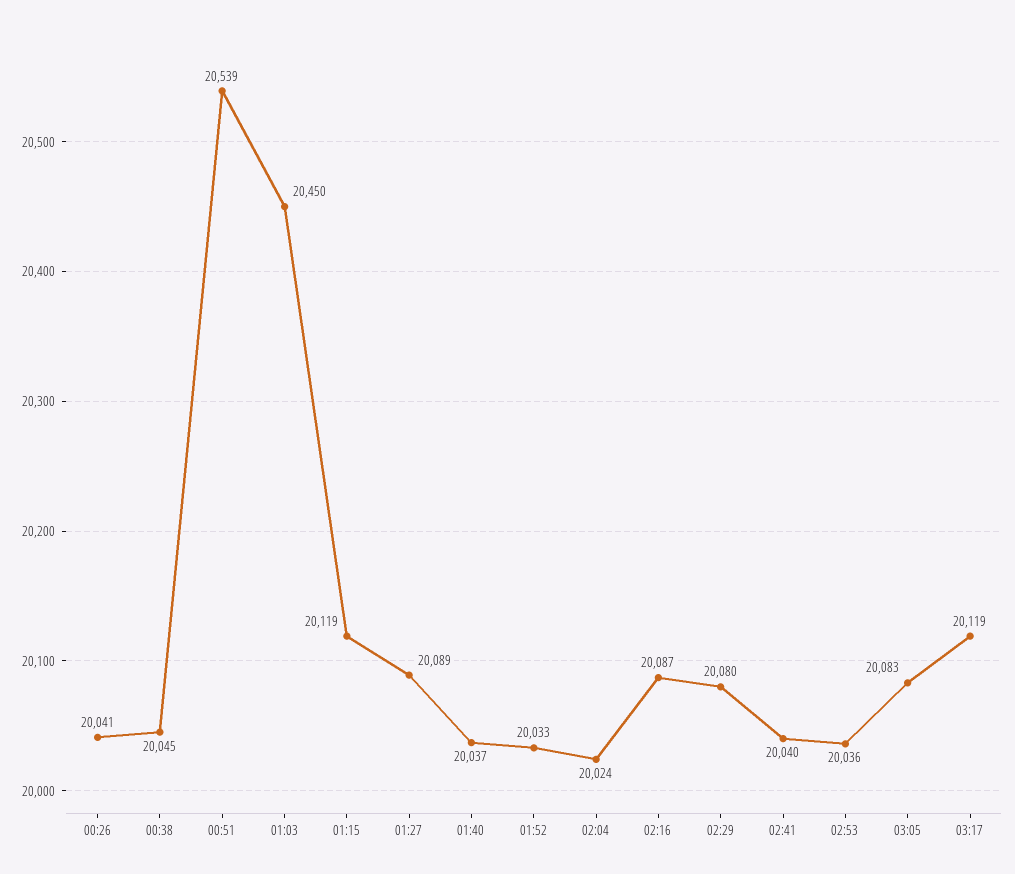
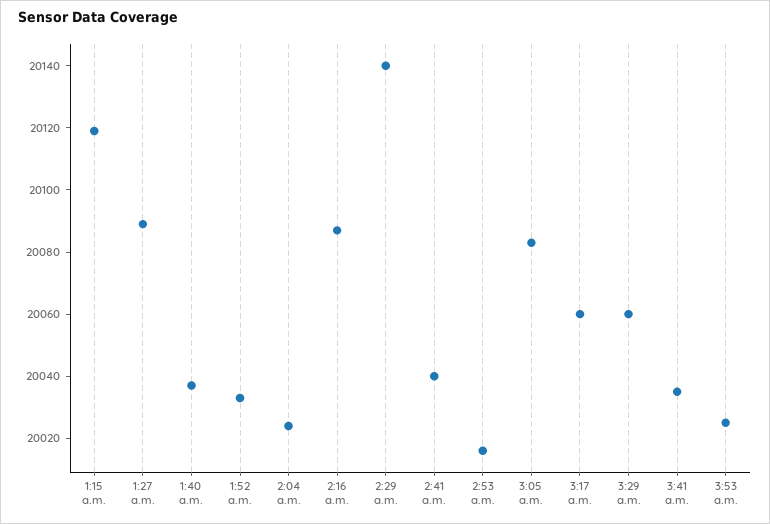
00:26: 20041 -> none
00:38: 20045 -> none
00:51: 20539 -> none
01:03: 20450 -> none
02:29: 20080 -> 20140
02:53: 20036 -> 20015
03:17: 20119 -> 20060
3:29 a.m.: none -> 20060
3:41 a.m.: none -> 20035
3:53 a.m.: none -> 20025

